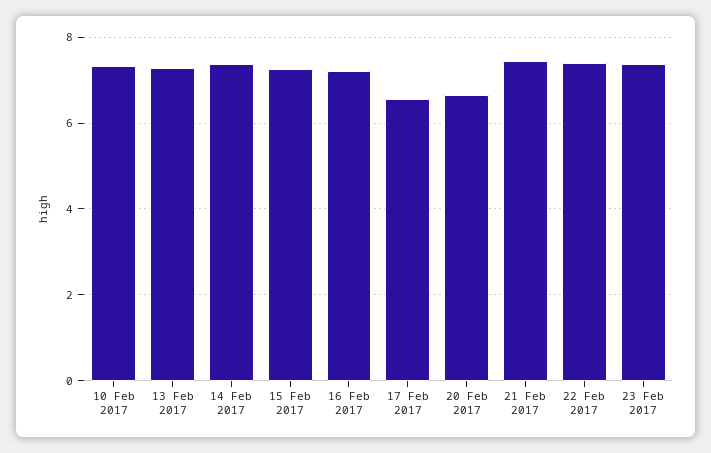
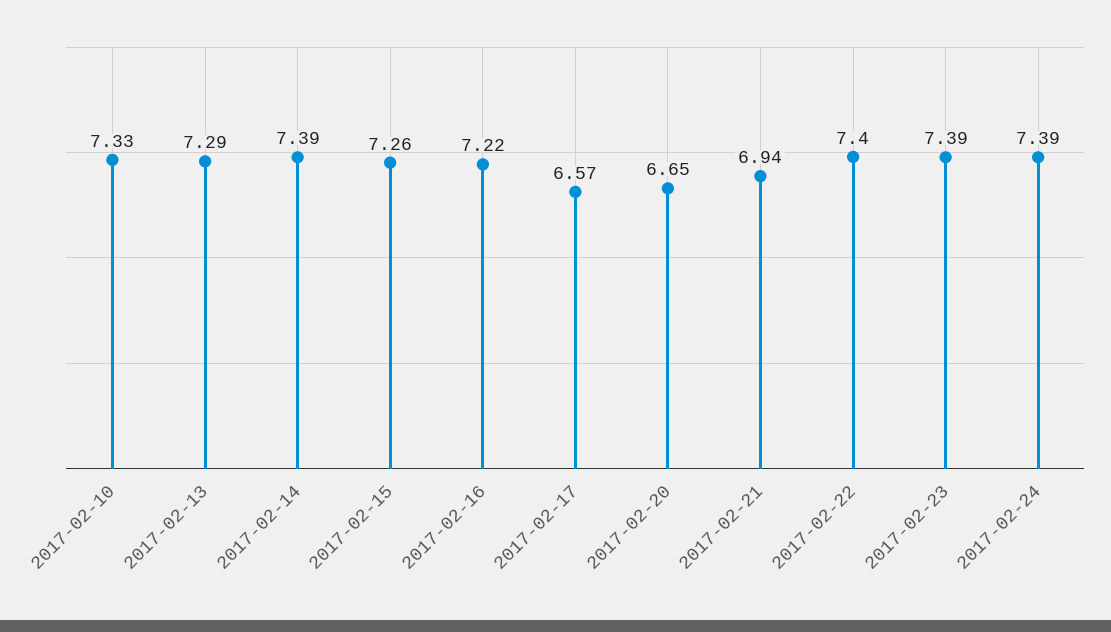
21 Feb 2017: 7.4 -> 6.94
2017-02-24: none -> 7.39

